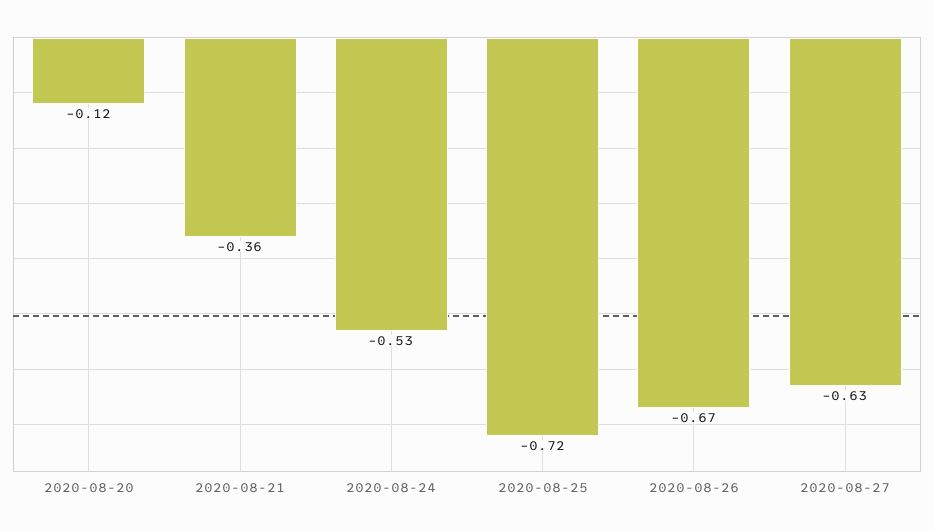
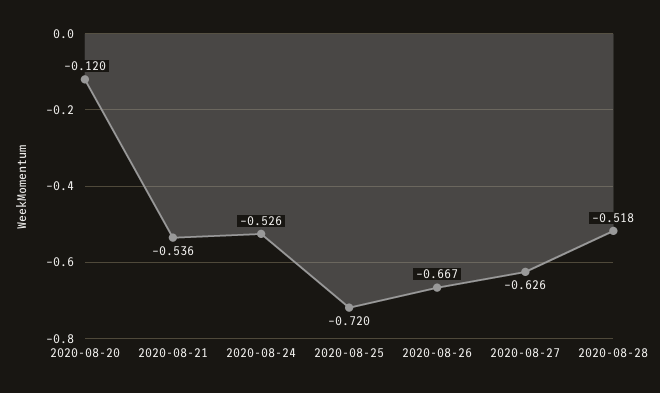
2020-08-21: -0.36 -> -0.536
2020-08-28: none -> -0.518

